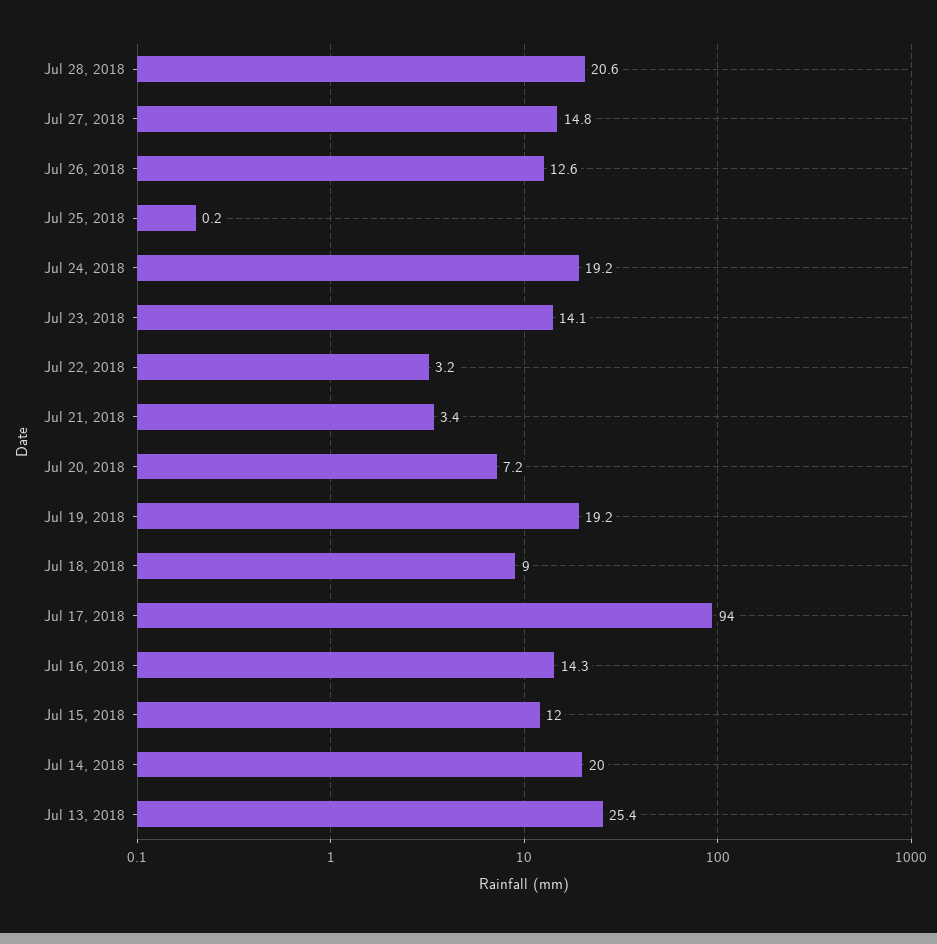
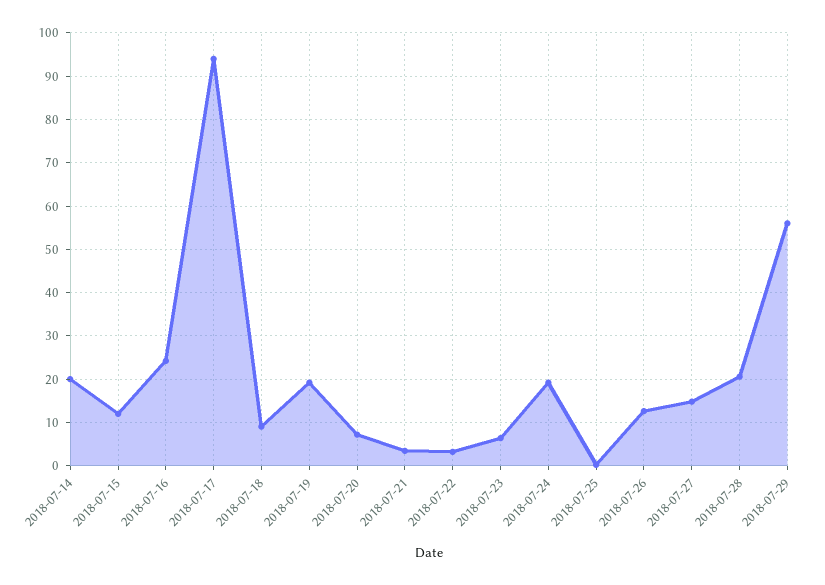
Jul 23, 2018: 14.1 -> 6
Jul 16, 2018: 14.3 -> 24
Jul 13, 2018: 25.4 -> none
2018-07-29: none -> 56

